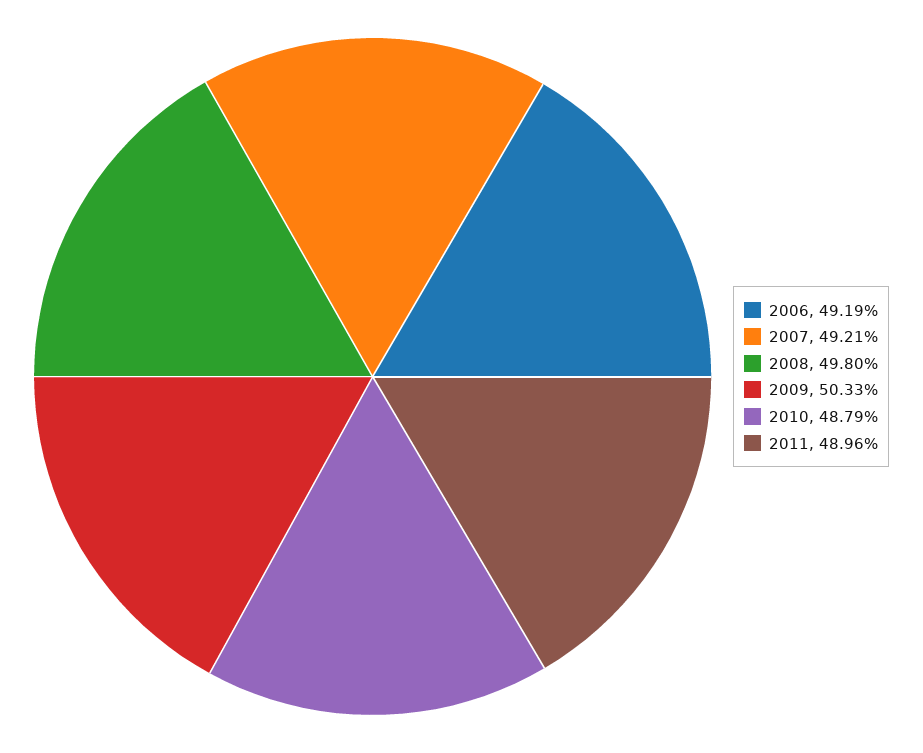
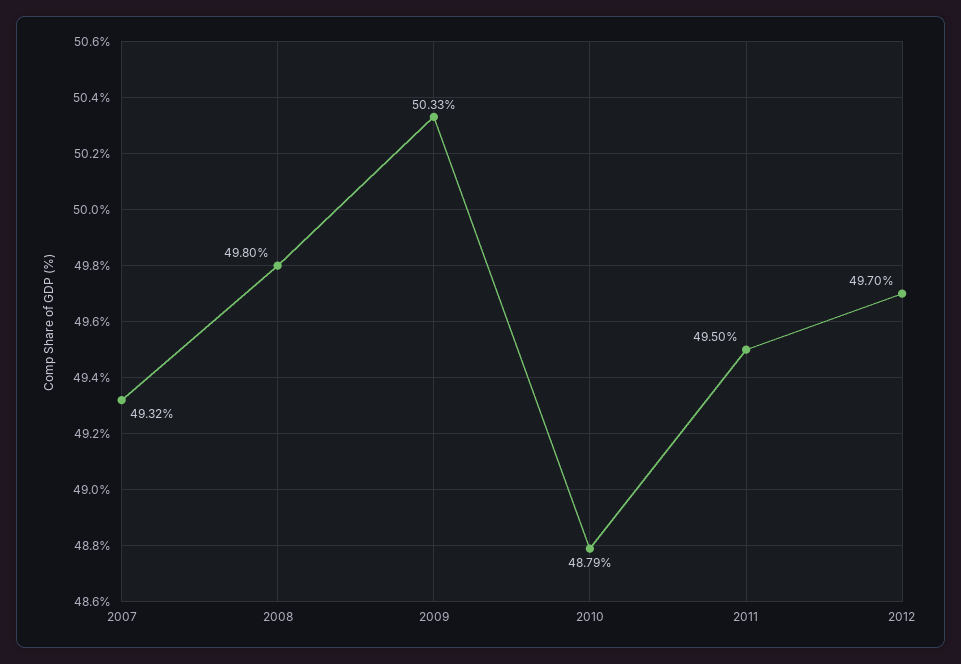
2006: 49.19 -> none
2007: 49.21 -> 49.32
2011: 48.96 -> 49.5
2012: none -> 49.7

